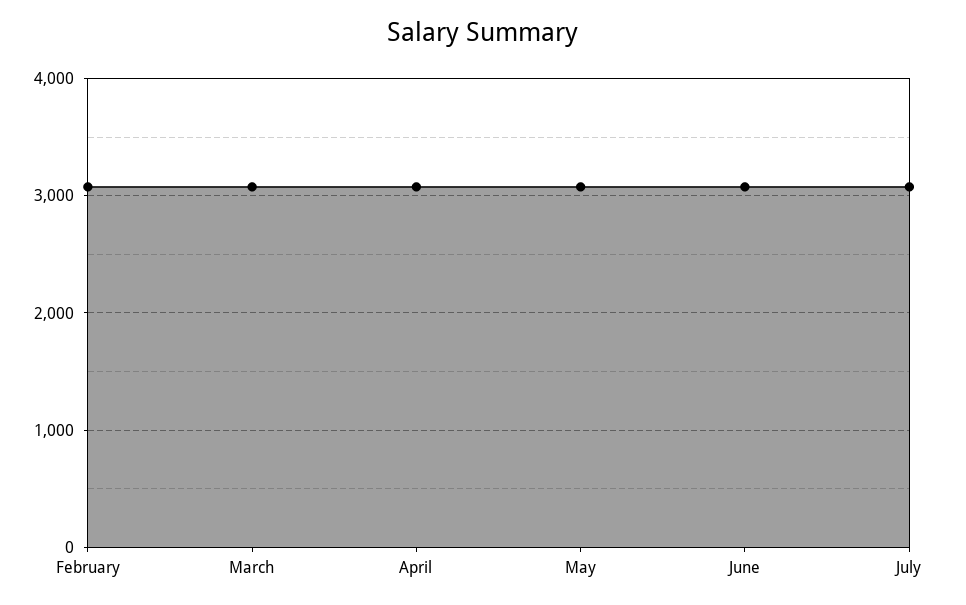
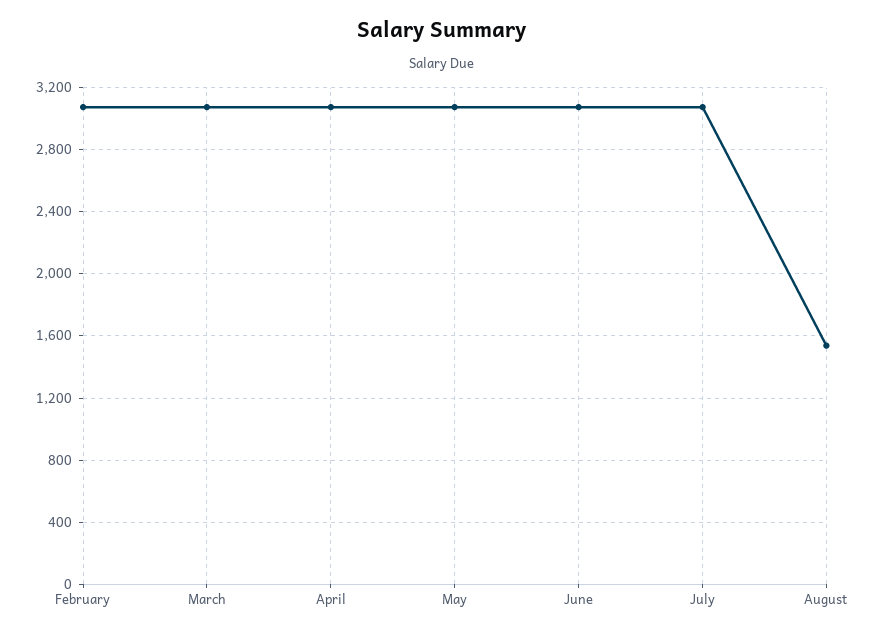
August: none -> 1550

